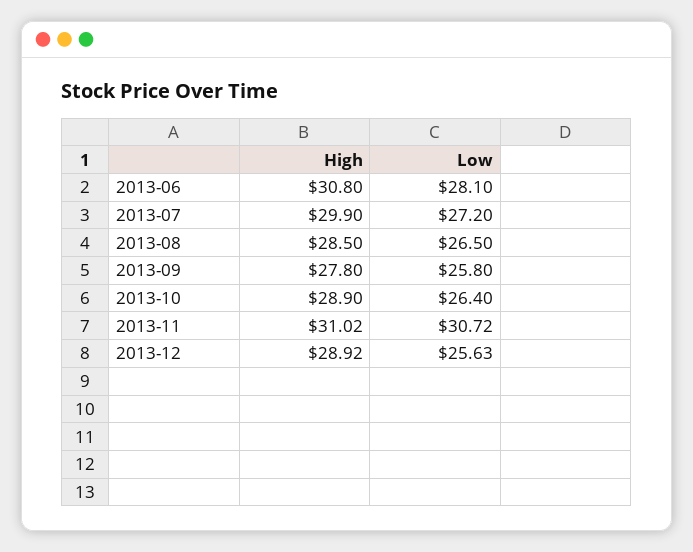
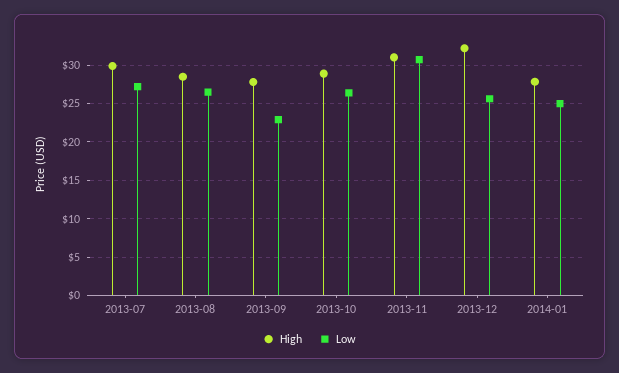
High, 2013-06: 30.8 -> none
Low, 2013-06: 28.1 -> none
Low, 2013-09: 25.8 -> 23
High, 2013-12: 28.92 -> 32
High, 2014-01: none -> 28
Low, 2014-01: none -> 25

